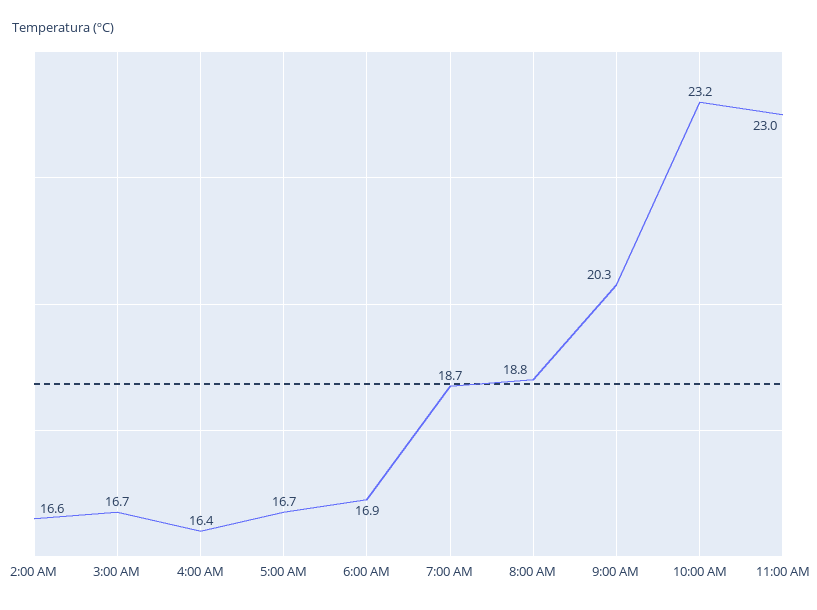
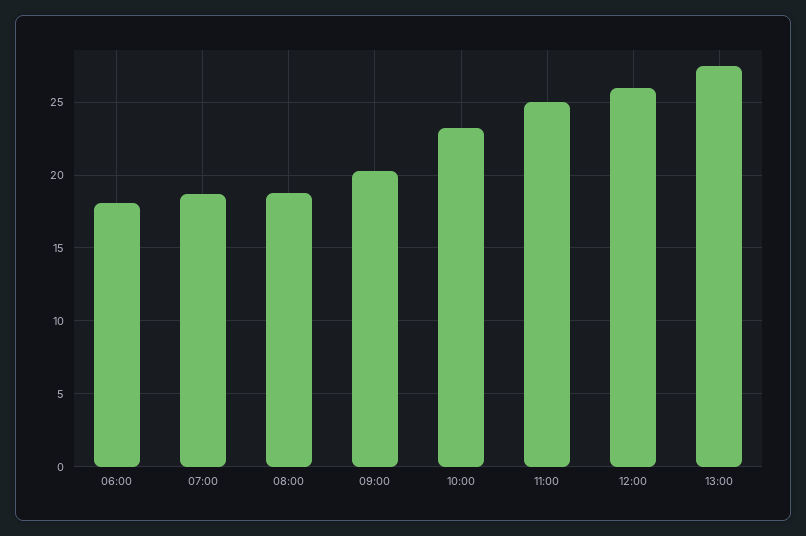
2:00 AM: 16.6 -> none
3:00 AM: 16.7 -> none
4:00 AM: 16.4 -> none
5:00 AM: 16.7 -> none
6:00 AM: 16.9 -> 18
11:00 AM: 23 -> 25
12:00: none -> 26
13:00: none -> 27.5

